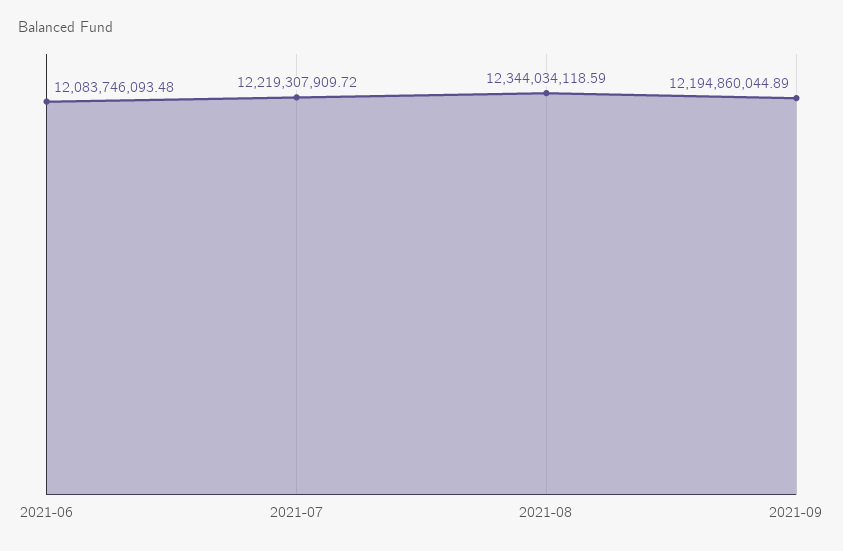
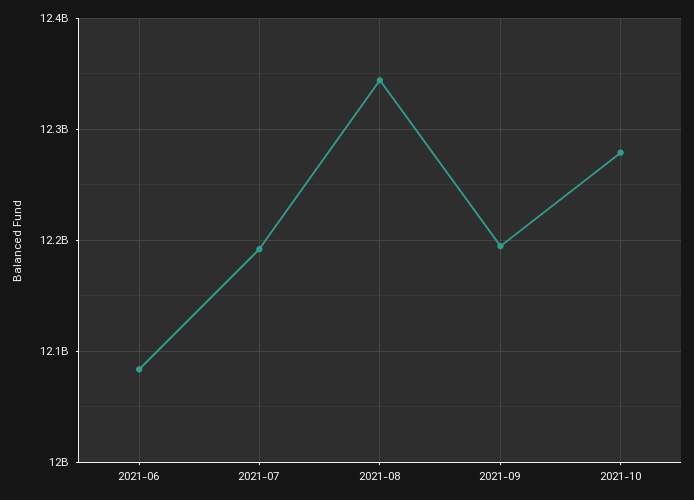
2021-07: 12219307909.72 -> 12190000000
2021-10: none -> 12280000000

